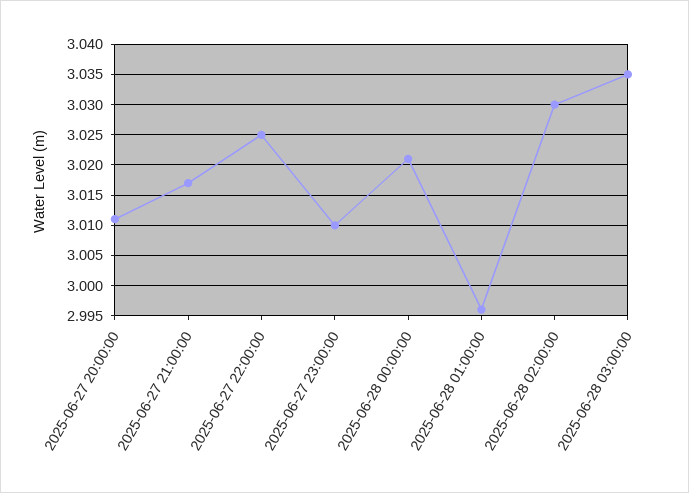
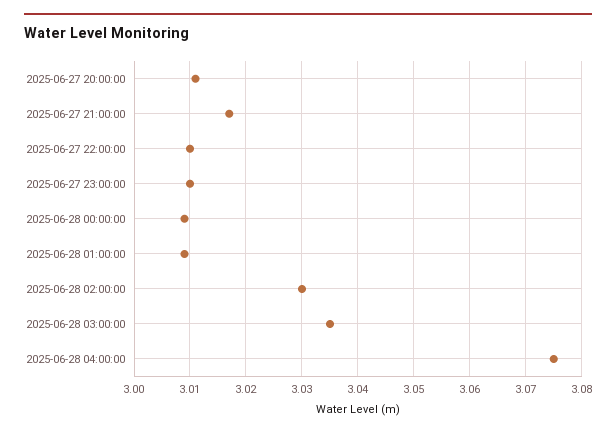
2025-06-27 22:00:00: 3.025 -> 3.01
2025-06-28 00:00:00: 3.021 -> 3.01
2025-06-28 01:00:00: 2.996 -> 3.01
2025-06-28 04:00:00: none -> 3.075

